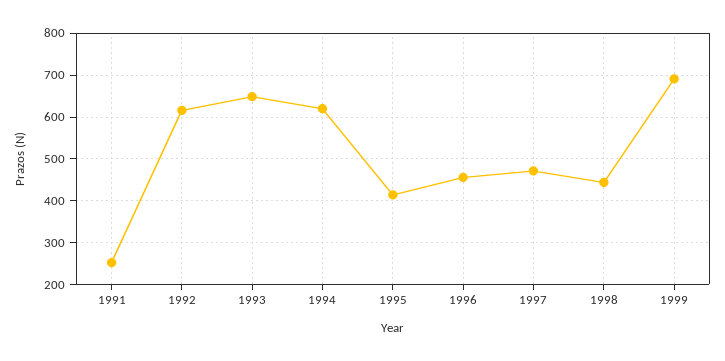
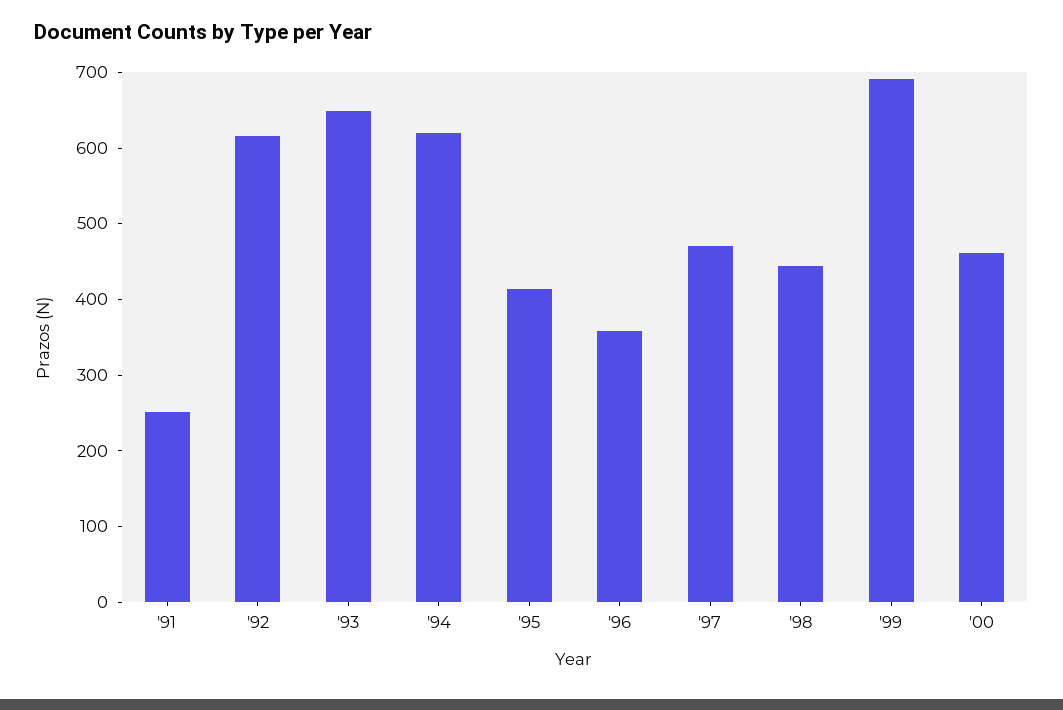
1996: 460 -> 360
'00: none -> 460

